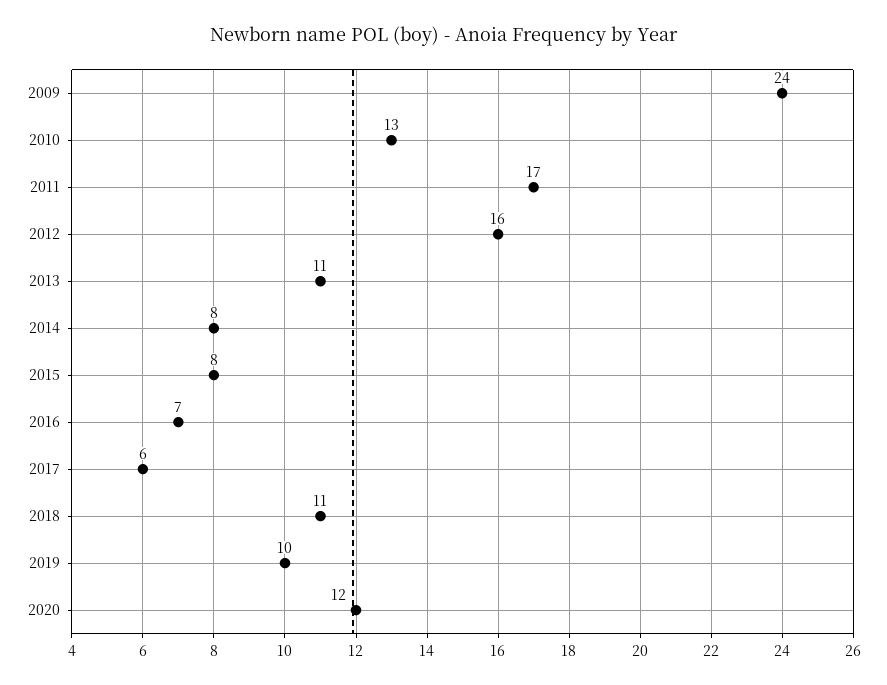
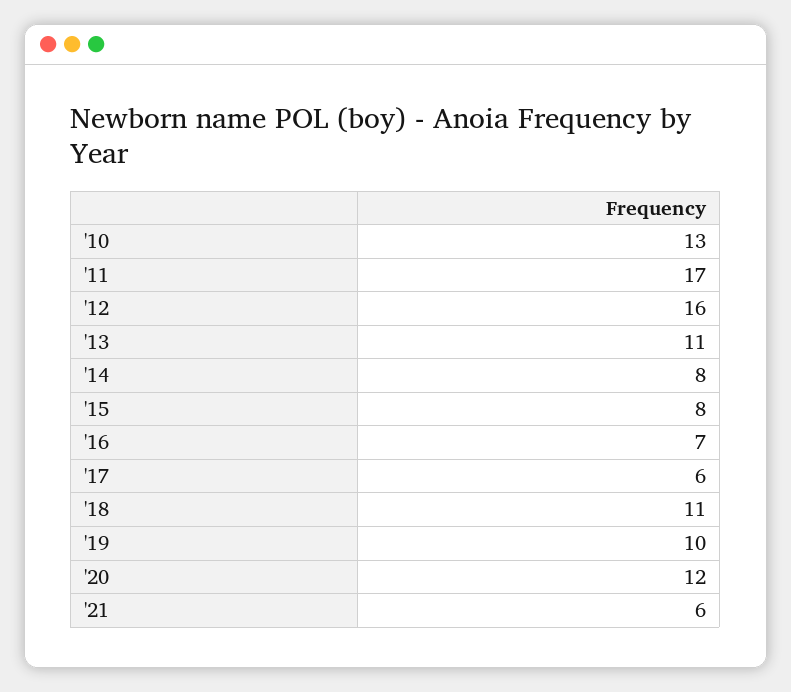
2009: 24 -> none
'21: none -> 6

